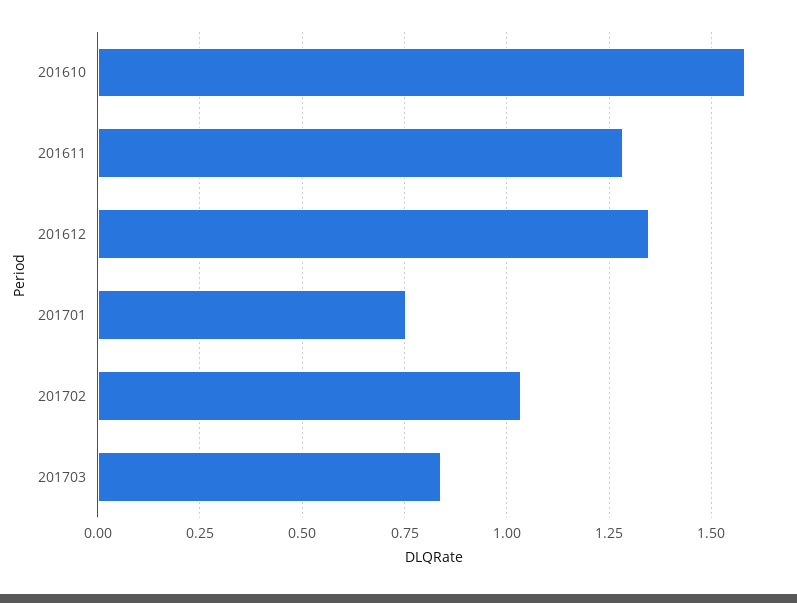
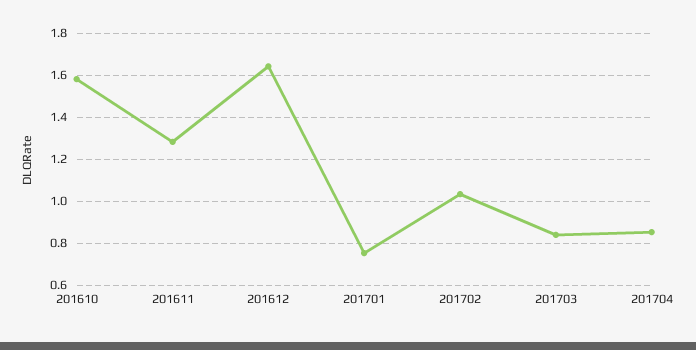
201612: 1.35 -> 1.65
201704: none -> 0.85

